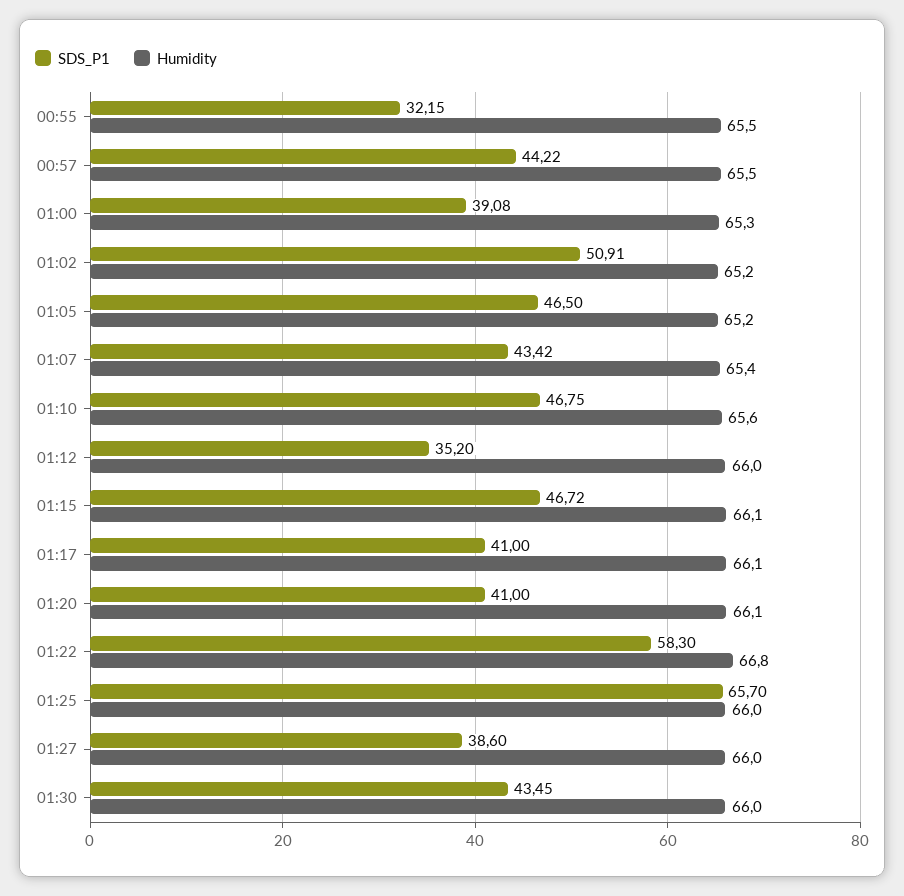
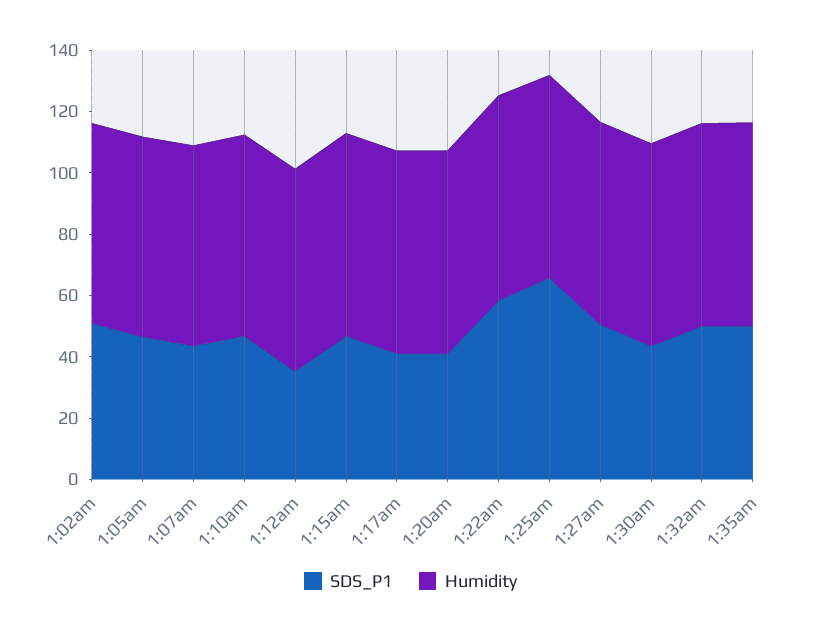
SDS_P1, 00:55: 32.15 -> none
Humidity, 00:55: 65.5 -> none
SDS_P1, 00:57: 44.22 -> none
Humidity, 00:57: 65.5 -> none
SDS_P1, 01:00: 39.08 -> none
Humidity, 01:00: 65.3 -> none
SDS_P1, 01:27: 38.6 -> 50
SDS_P1, 1:32am: none -> 50
Humidity, 1:32am: none -> 65
SDS_P1, 1:35am: none -> 50
Humidity, 1:35am: none -> 65

